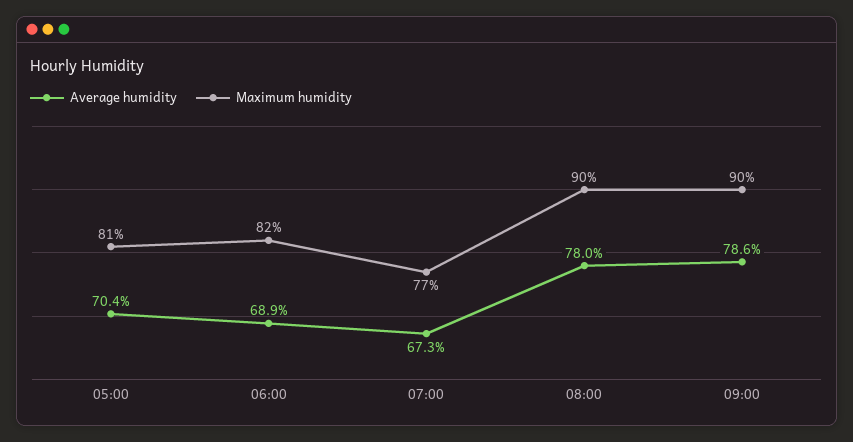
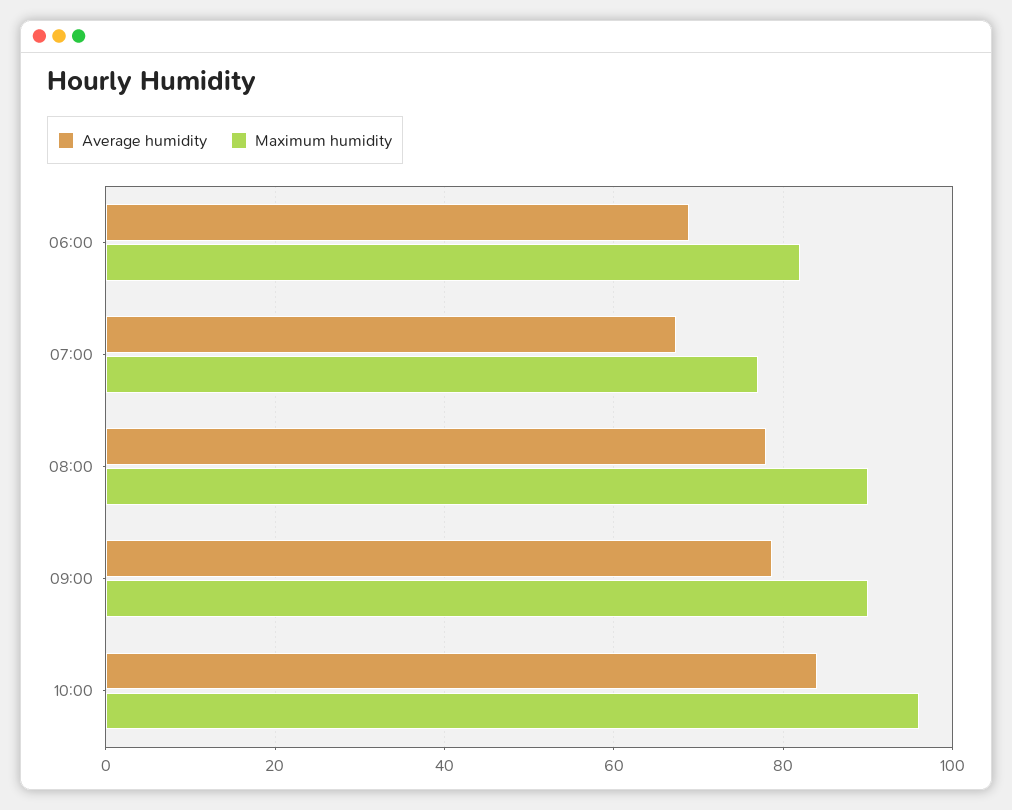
Average humidity, 05:00: 70.4 -> none
Maximum humidity, 05:00: 81 -> none
Average humidity, 10:00: none -> 84
Maximum humidity, 10:00: none -> 96

